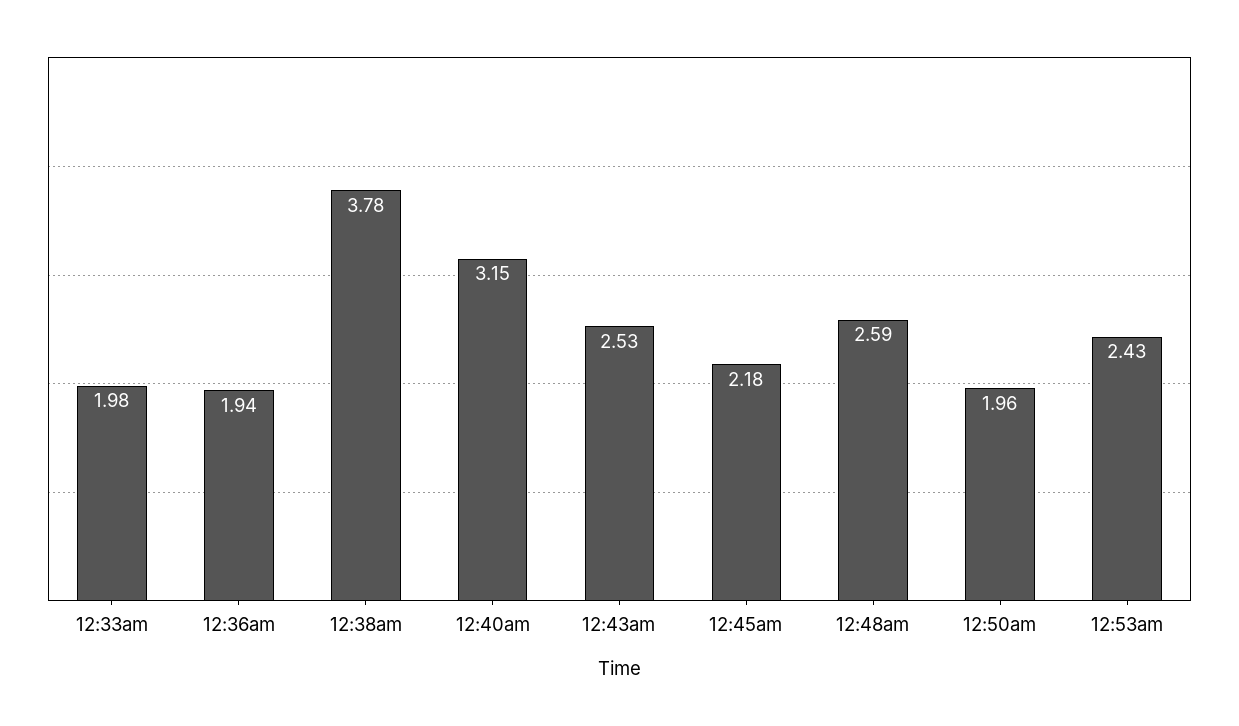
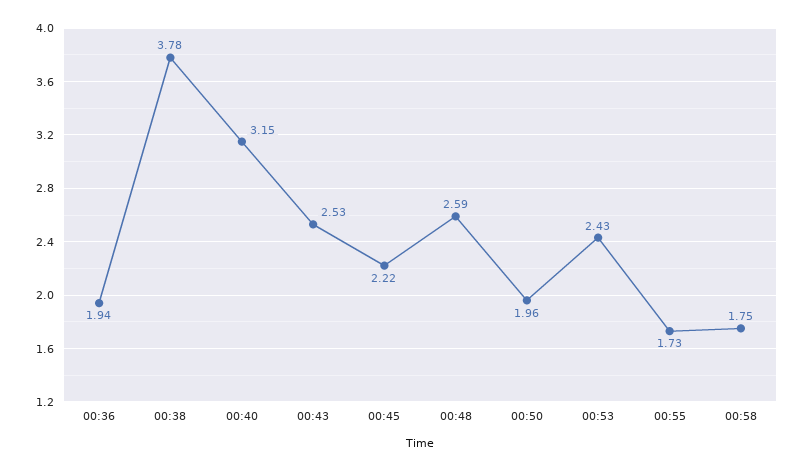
12:33am: 1.98 -> none
12:45am: 2.18 -> 2.22
00:55: none -> 1.73
00:58: none -> 1.75

